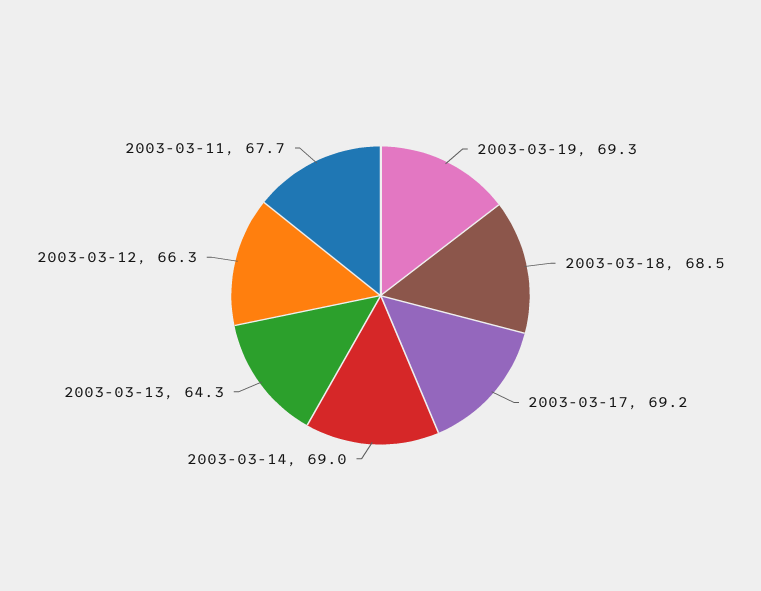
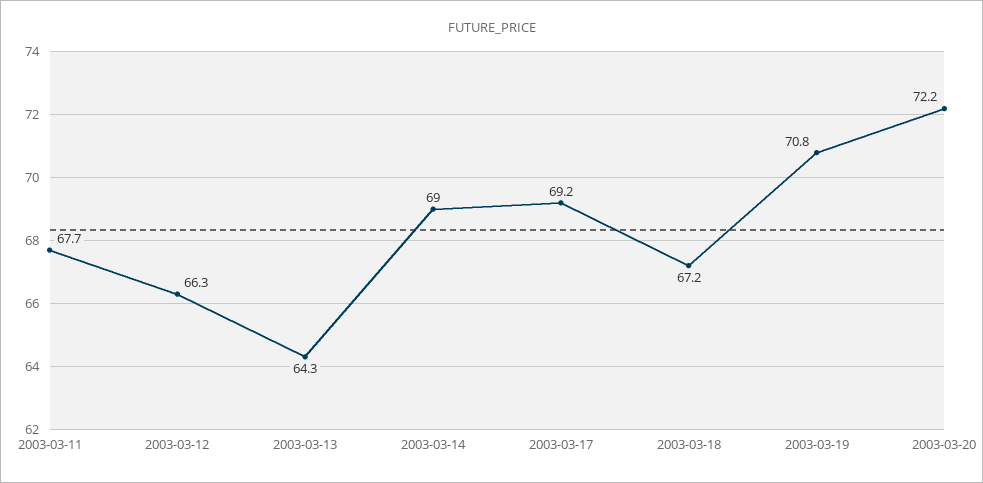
2003-03-19: 69.3 -> 70.8
2003-03-18: 68.5 -> 67.2
2003-03-20: none -> 72.2

